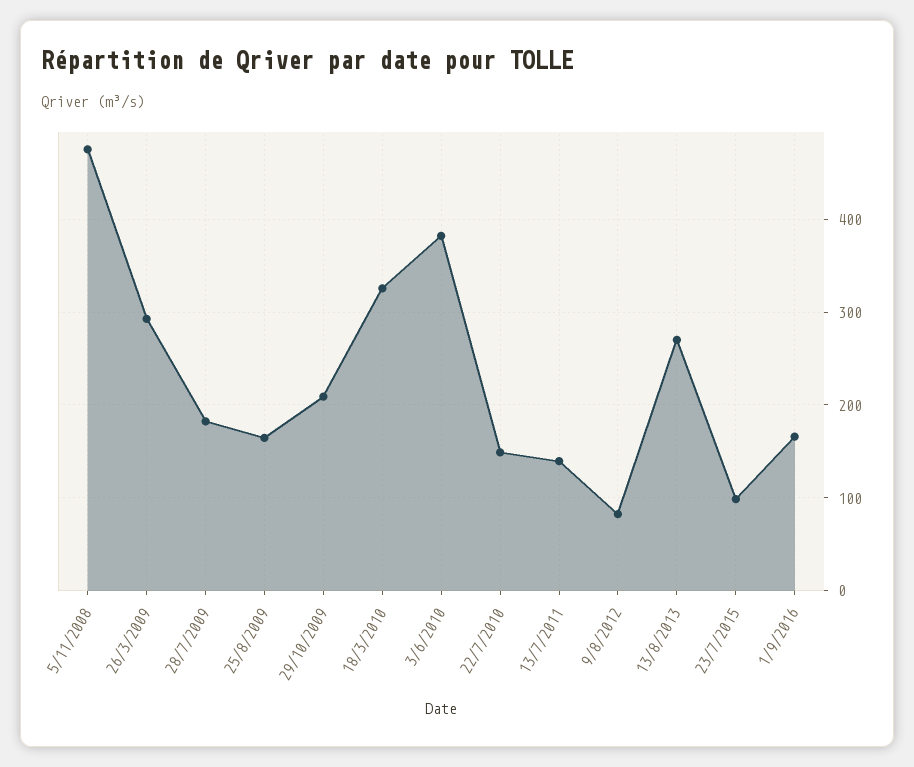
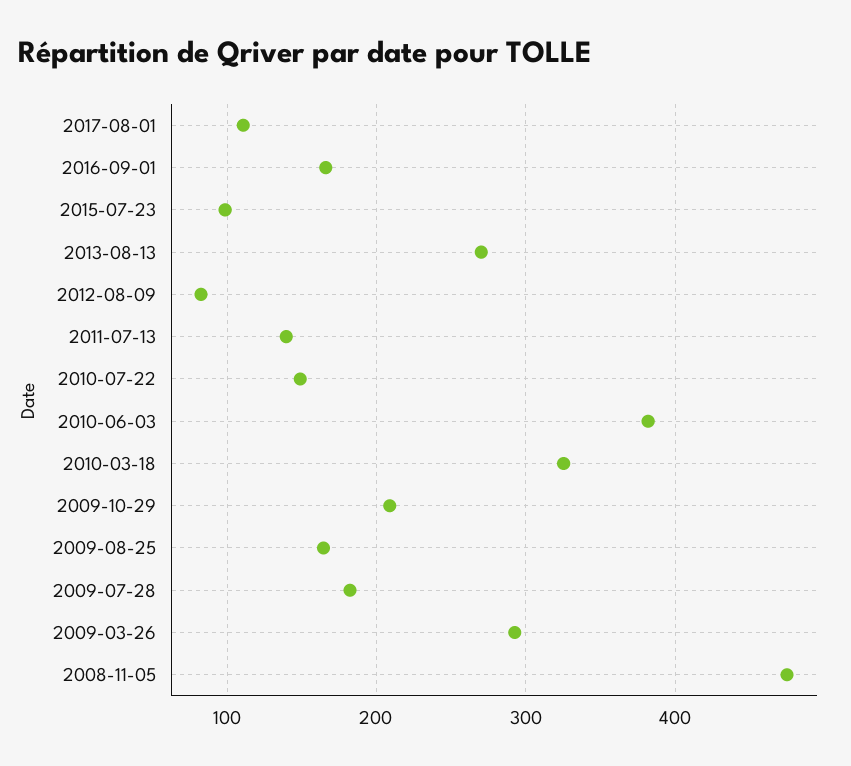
2017-08-01: none -> 110

